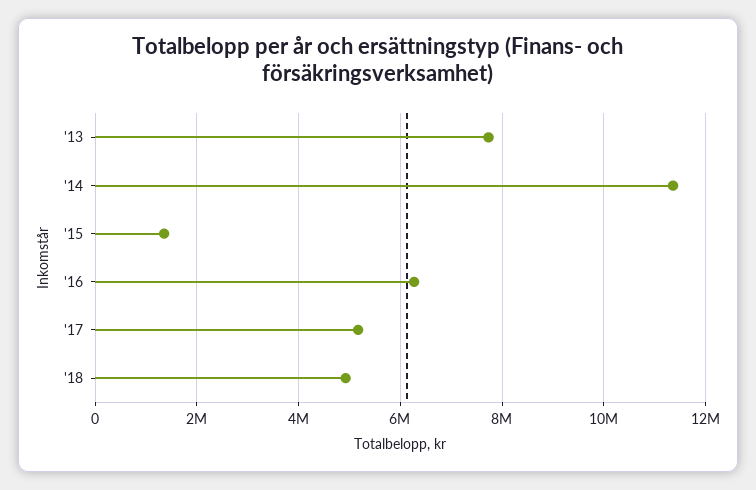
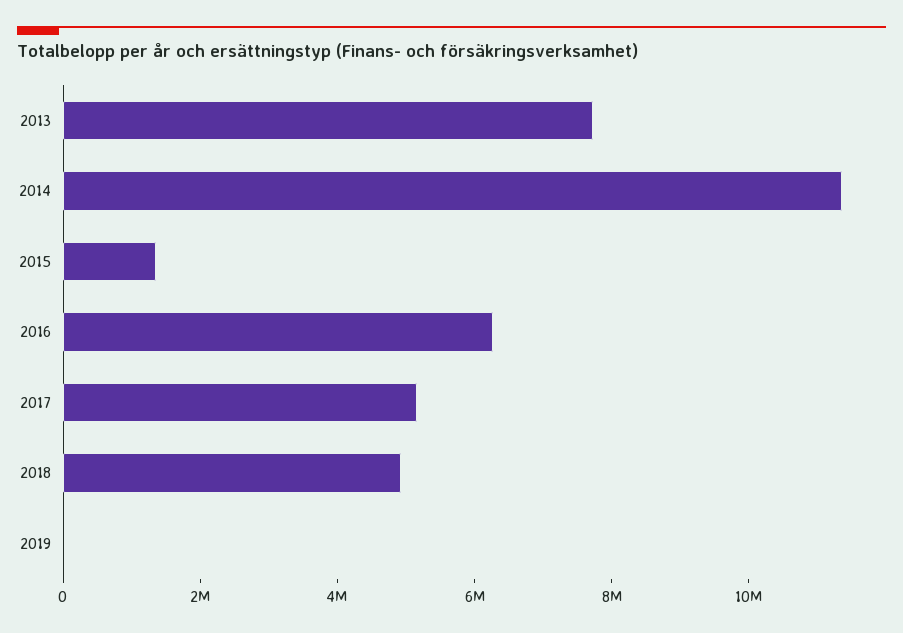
2019: none -> 0

